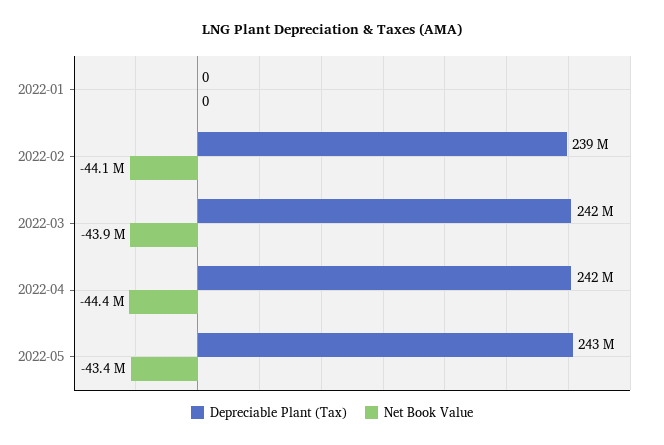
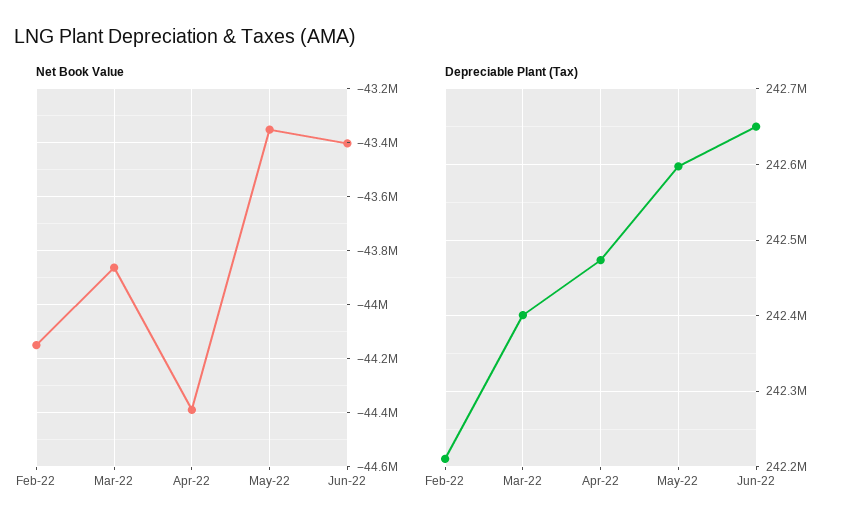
Depreciable Plant (Tax), 2022-01: 0 -> none
Net Book Value, 2022-01: 0 -> none
Depreciable Plant (Tax), 2022-02: 239000000 -> 242210000
Net Book Value, Jun-22: none -> -43400000
Depreciable Plant (Tax), Jun-22: none -> 242650000

